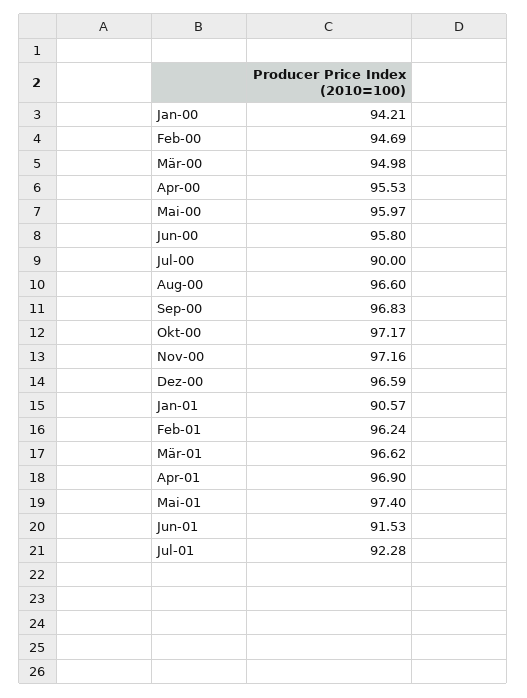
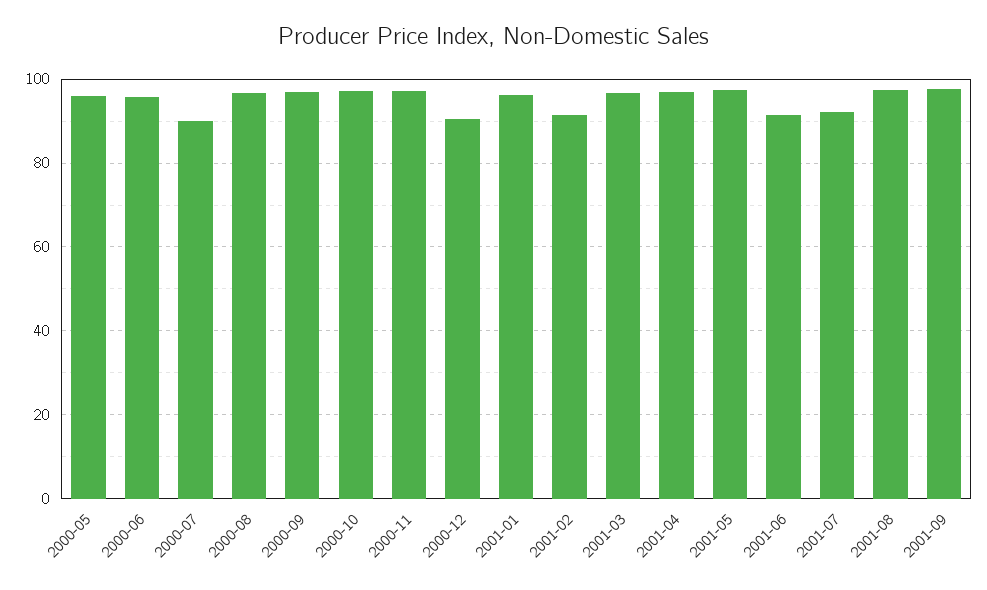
Jan-00: 94.21 -> none
Feb-00: 94.69 -> none
Mär-00: 94.98 -> none
Apr-00: 95.53 -> none
Dez-00: 96.59 -> 90
Jan-01: 90.57 -> 96
Feb-01: 96.24 -> 92
2001-08: none -> 98
2001-09: none -> 98

